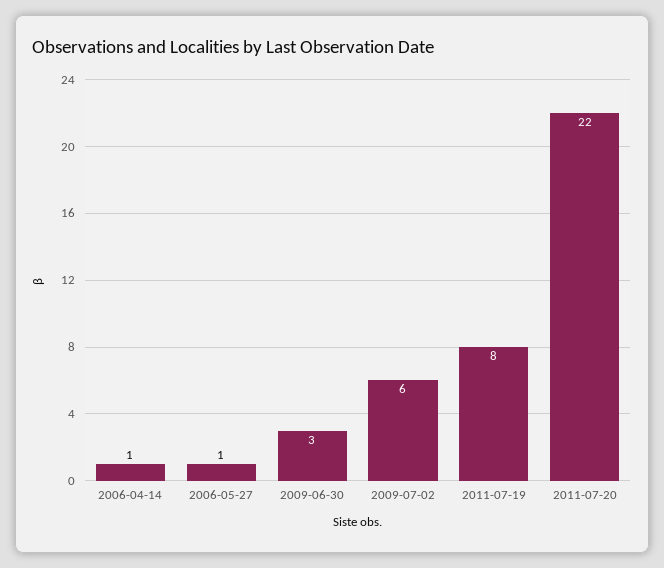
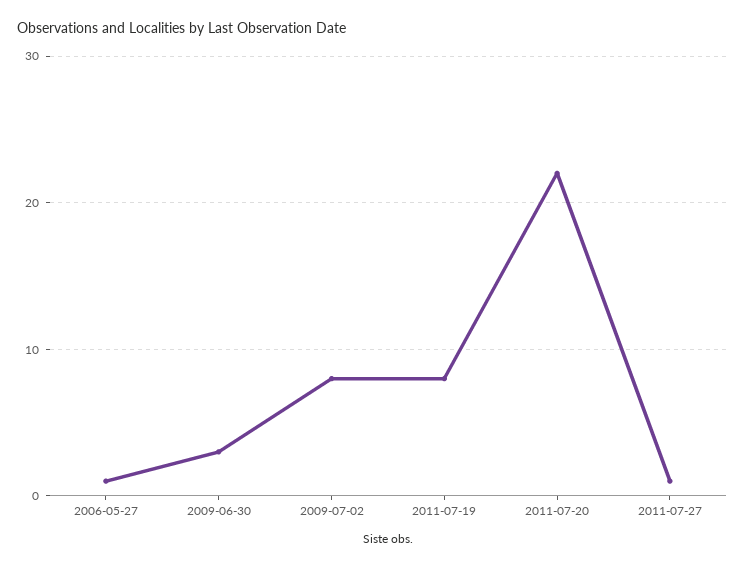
2006-04-14: 1 -> none
2009-07-02: 6 -> 8
2011-07-27: none -> 1

